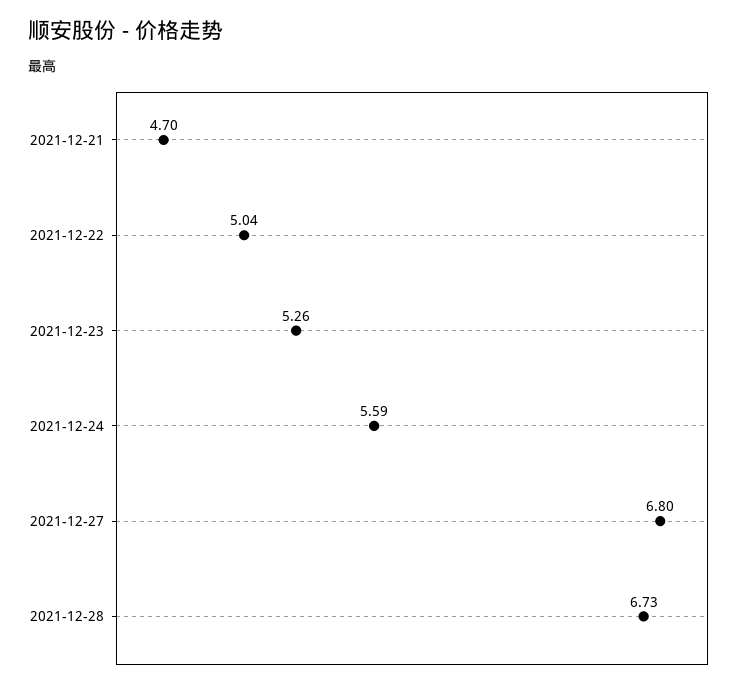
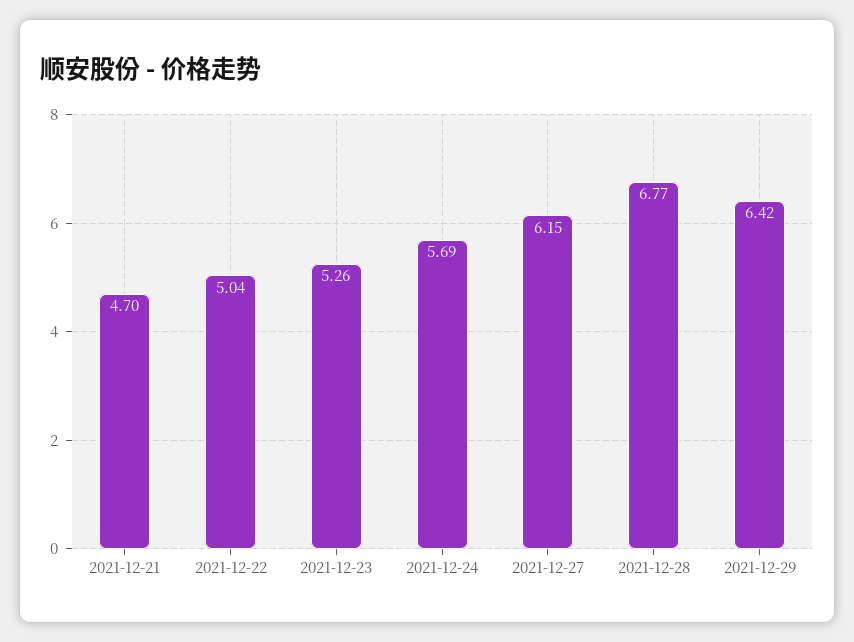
2021-12-24: 5.59 -> 5.69
2021-12-27: 6.8 -> 6.15
2021-12-28: 6.73 -> 6.77
2021-12-29: none -> 6.42

